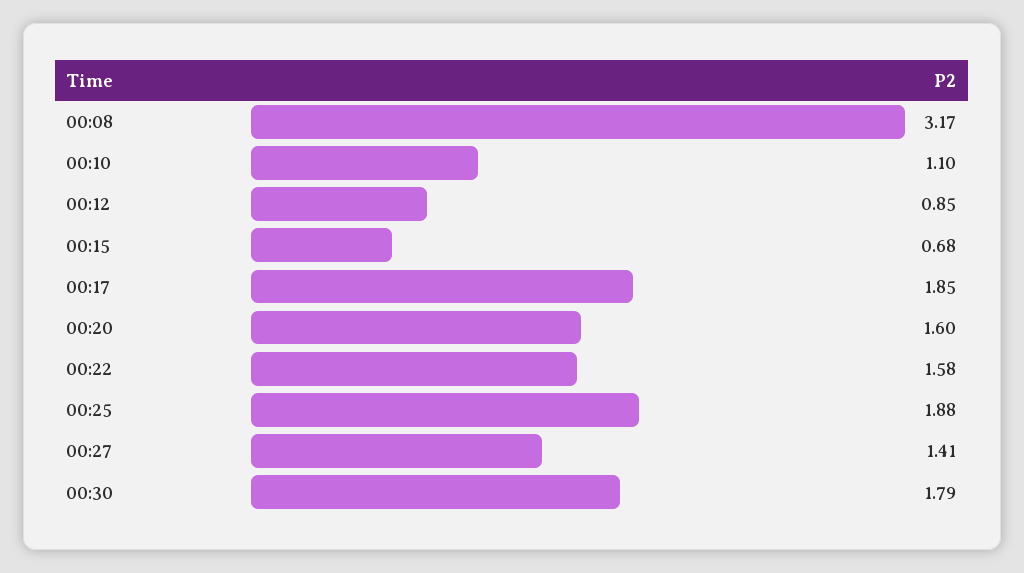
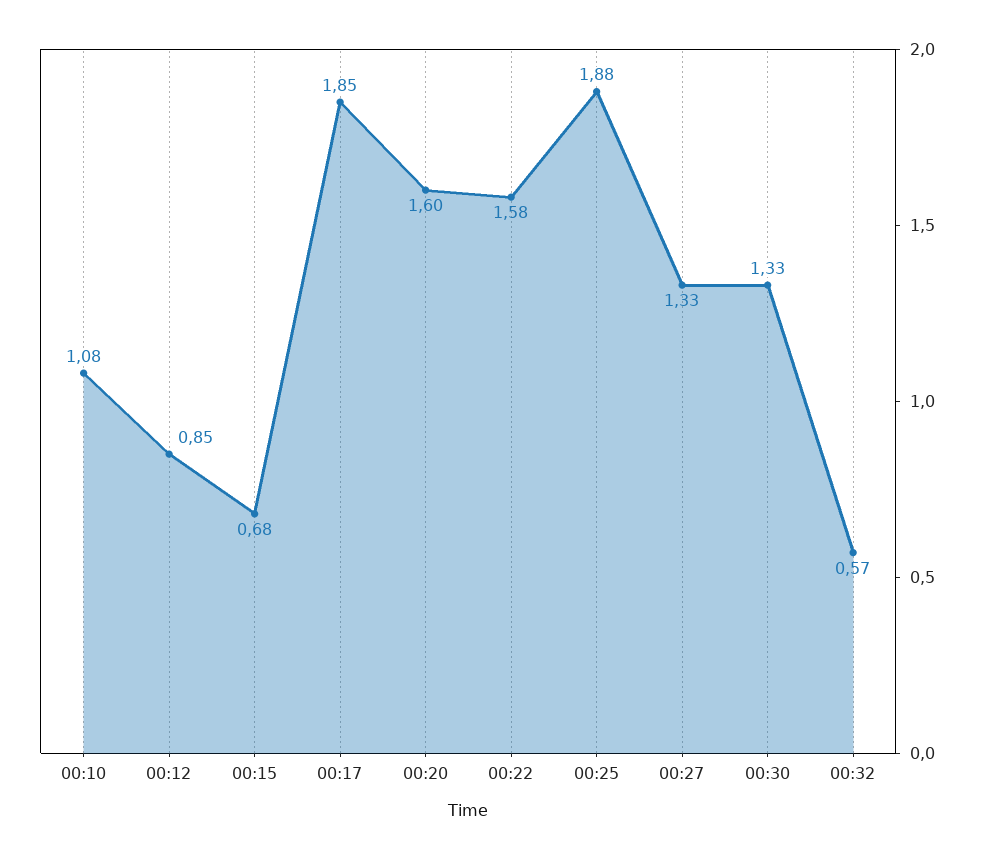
00:08: 3.17 -> none
00:10: 1.1 -> 1.08
00:27: 1.41 -> 1.33
00:30: 1.79 -> 1.33
00:32: none -> 0.57

